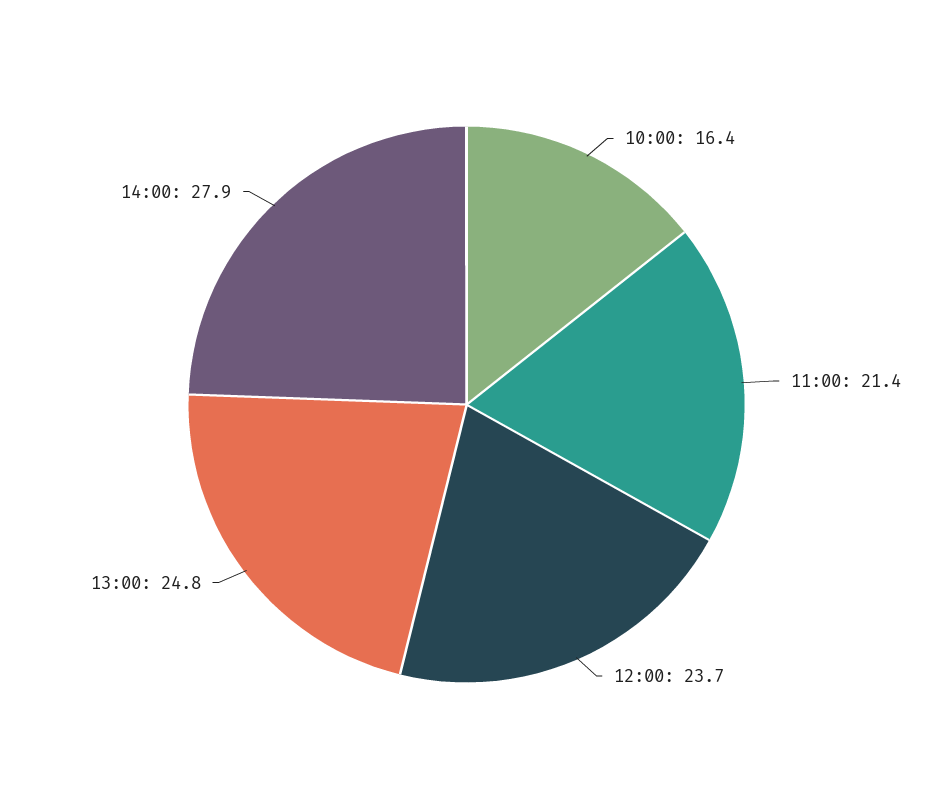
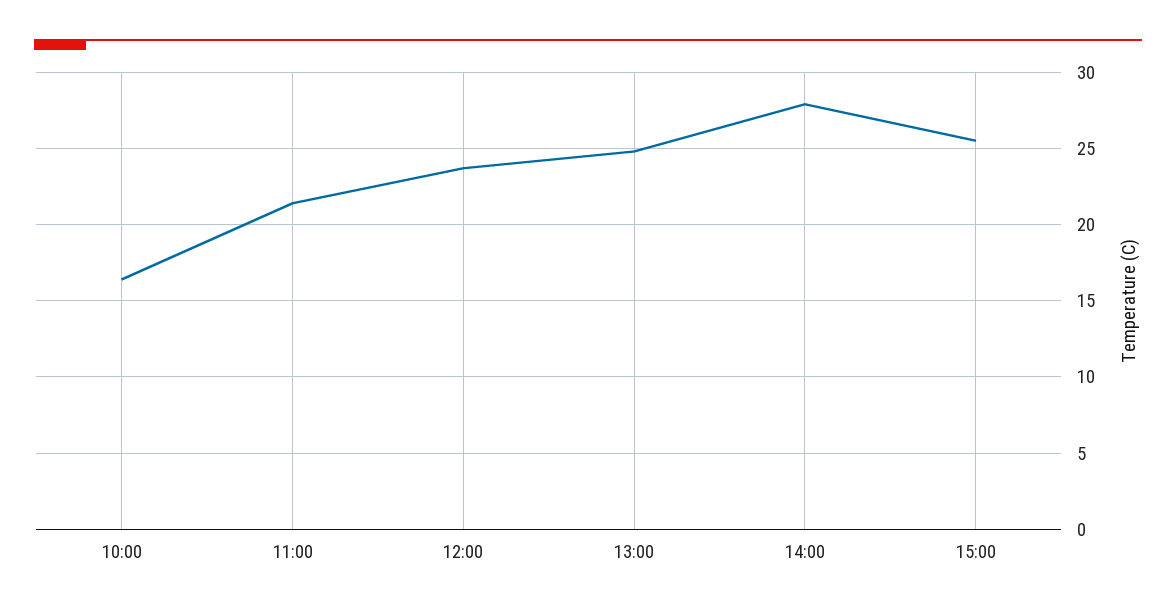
15:00: none -> 25.5

